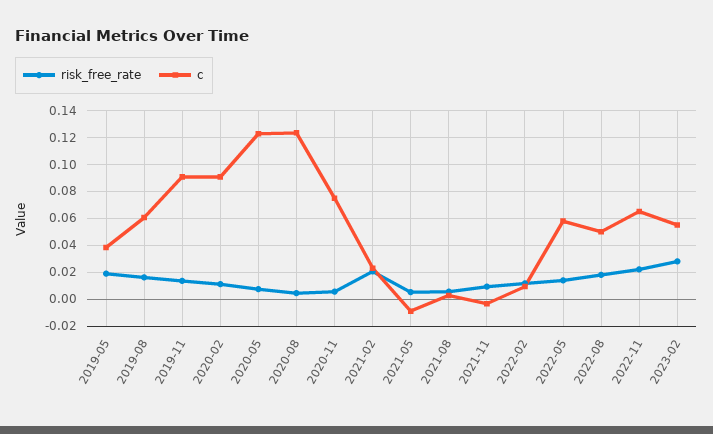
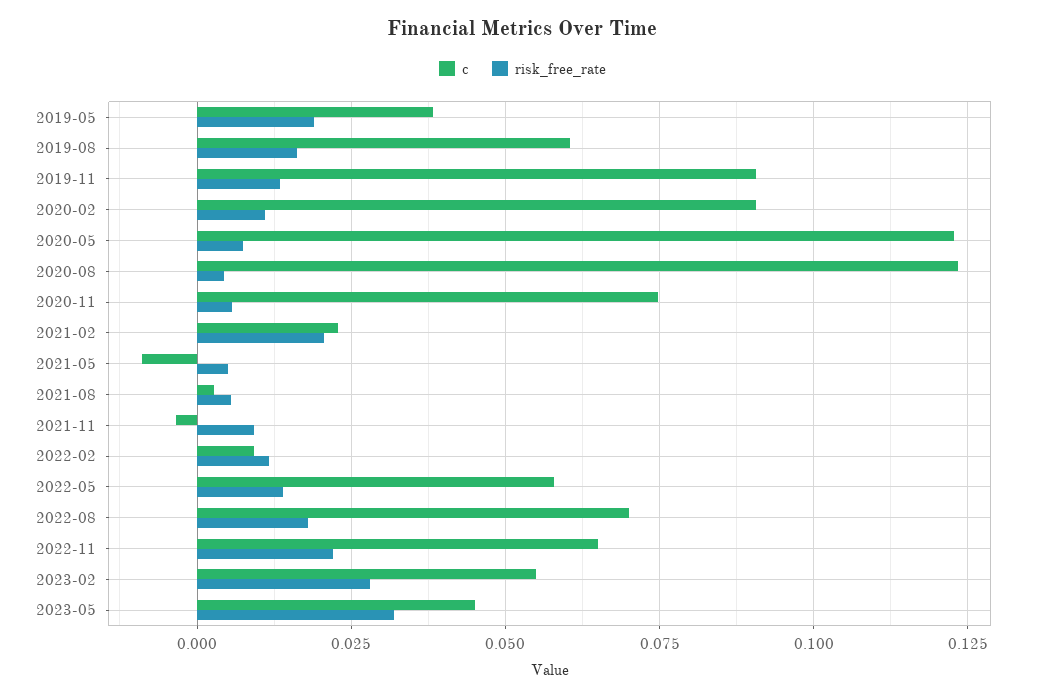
c, 2022-08: 0.05 -> 0.07
c, 2023-05: none -> 0.045
risk_free_rate, 2023-05: none -> 0.0325

